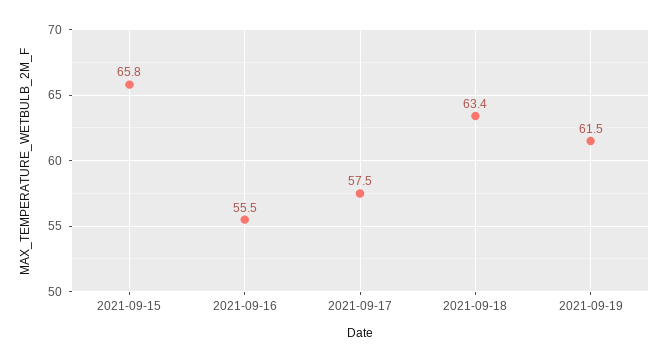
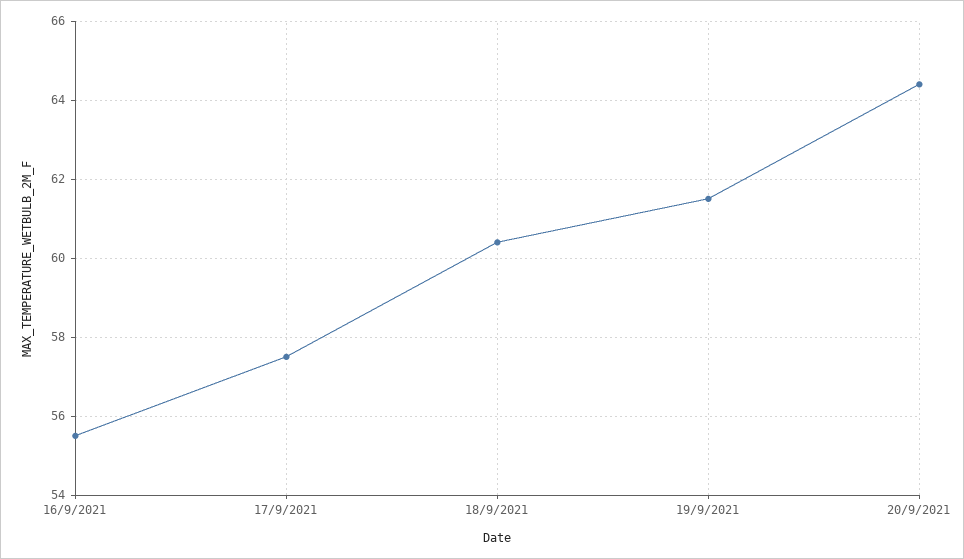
2021-09-15: 65.8 -> none
2021-09-18: 63.4 -> 60.5
20/9/2021: none -> 64.5

